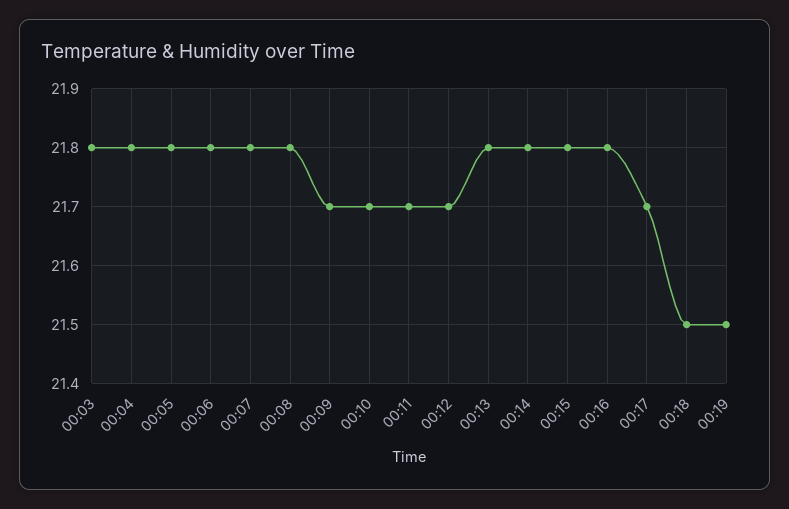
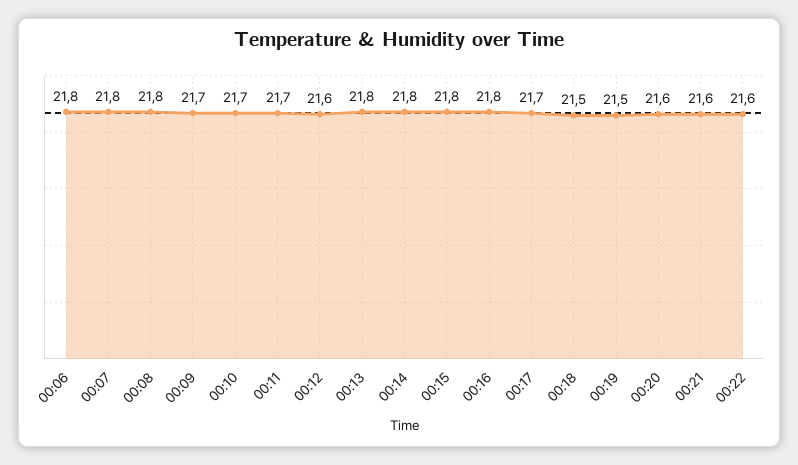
00:03: 21.8 -> none
00:04: 21.8 -> none
00:05: 21.8 -> none
00:12: 21.7 -> 21.6
00:20: none -> 21.6
00:21: none -> 21.6
00:22: none -> 21.6

